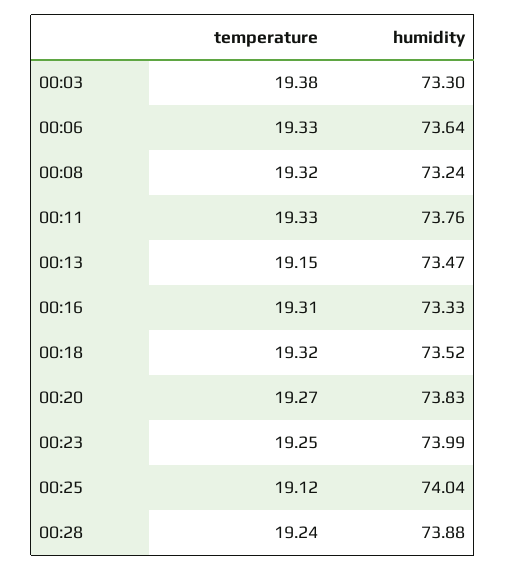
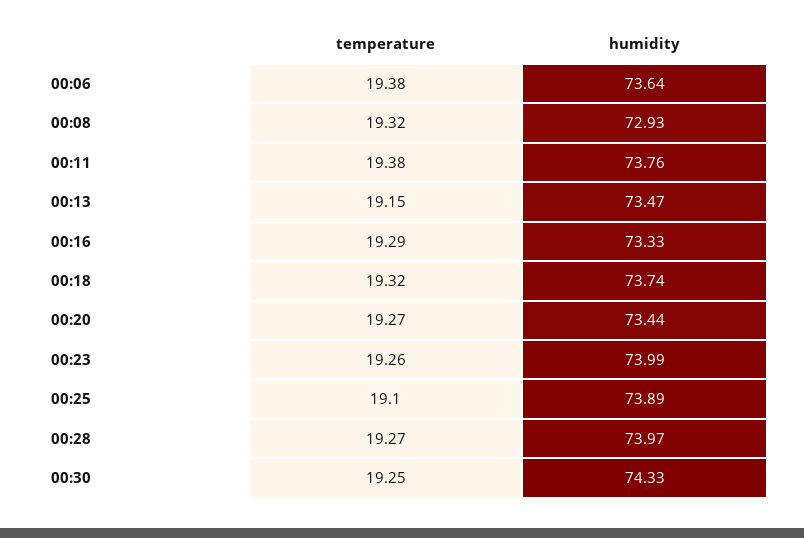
temperature, 00:03: 19.38 -> none
humidity, 00:03: 73.3 -> none
temperature, 00:06: 19.33 -> 19.38
humidity, 00:08: 73.24 -> 72.93
temperature, 00:11: 19.33 -> 19.38
temperature, 00:16: 19.31 -> 19.29
humidity, 00:18: 73.52 -> 73.74
humidity, 00:20: 73.83 -> 73.44
temperature, 00:23: 19.25 -> 19.26
temperature, 00:25: 19.12 -> 19.1
humidity, 00:25: 74.04 -> 73.89
temperature, 00:28: 19.24 -> 19.27
humidity, 00:28: 73.88 -> 73.97
temperature, 00:30: none -> 19.25
humidity, 00:30: none -> 74.33

